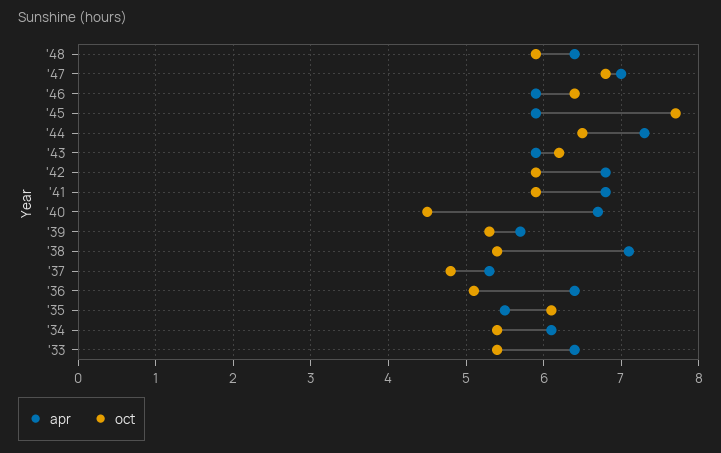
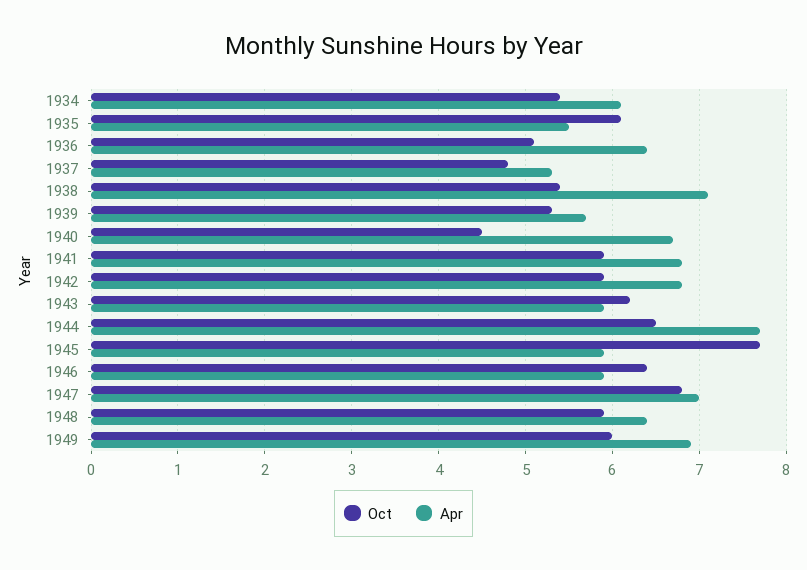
apr, '44: 7.3 -> 7.7
apr, '33: 6.4 -> none
oct, '33: 5.4 -> none
oct, 1949: none -> 6
apr, 1949: none -> 6.9

